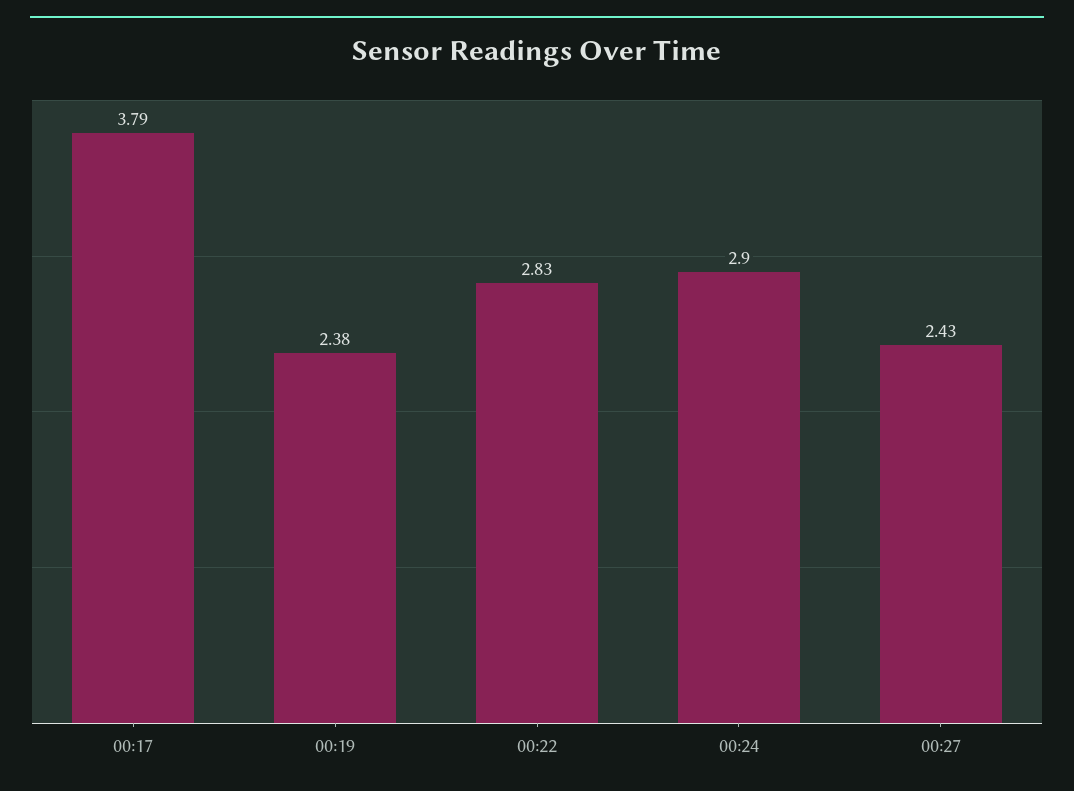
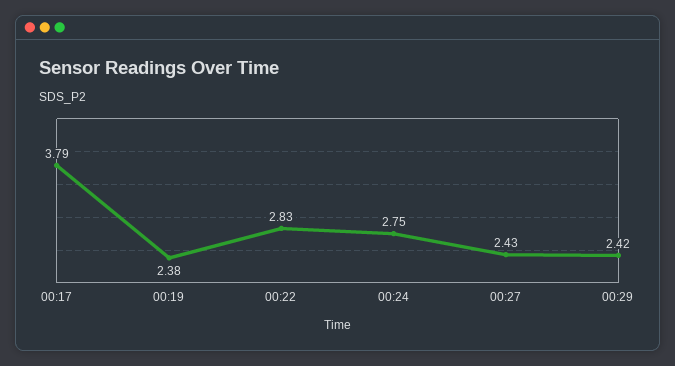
00:24: 2.9 -> 2.75
00:29: none -> 2.42

